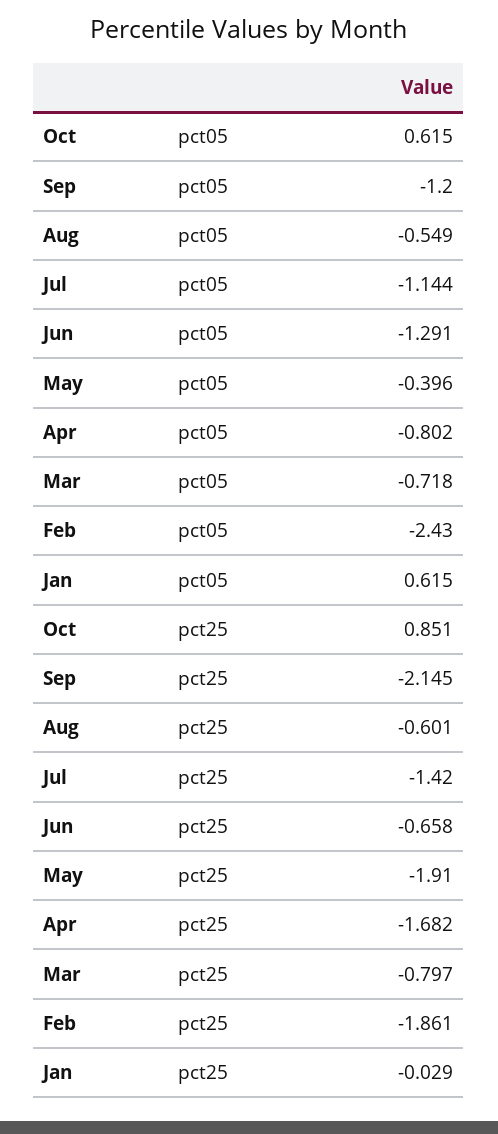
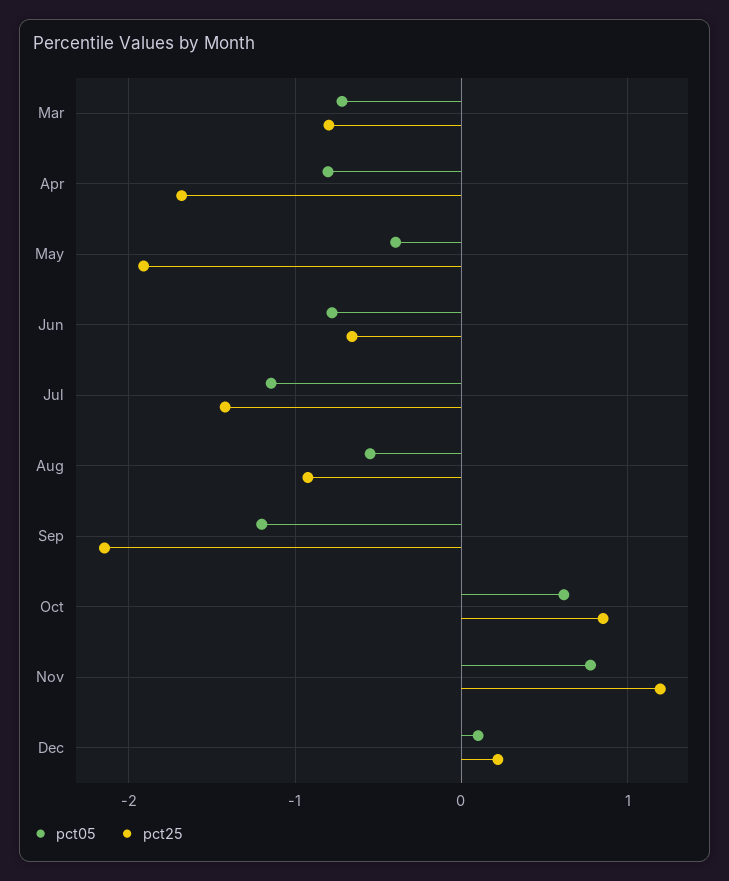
pct05, Jun: -1.291 -> -0.8
pct05, Feb: -2.43 -> none
pct05, Jan: 0.615 -> none
pct25, Aug: -0.601 -> -0.9
pct25, Feb: -1.861 -> none
pct25, Jan: -0.029 -> none
pct05, Nov: none -> 0.8
pct25, Nov: none -> 1.2
pct05, Dec: none -> 0.1
pct25, Dec: none -> 0.2

